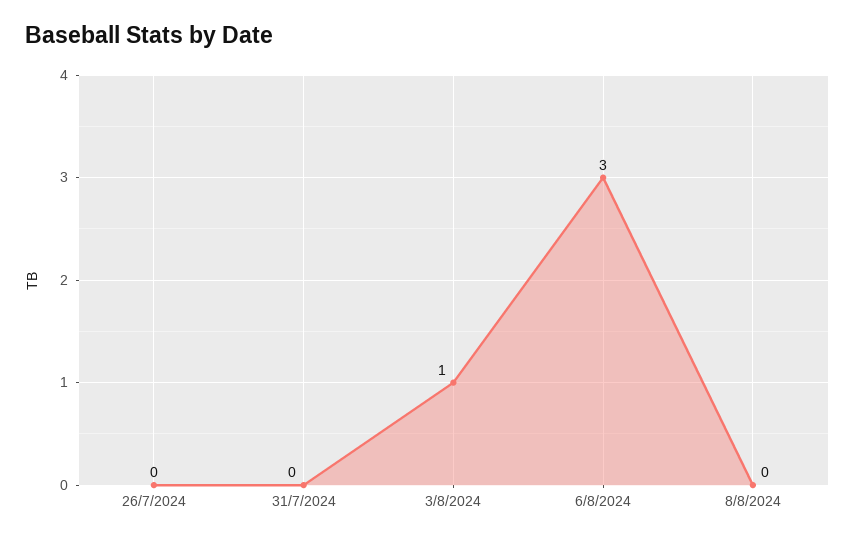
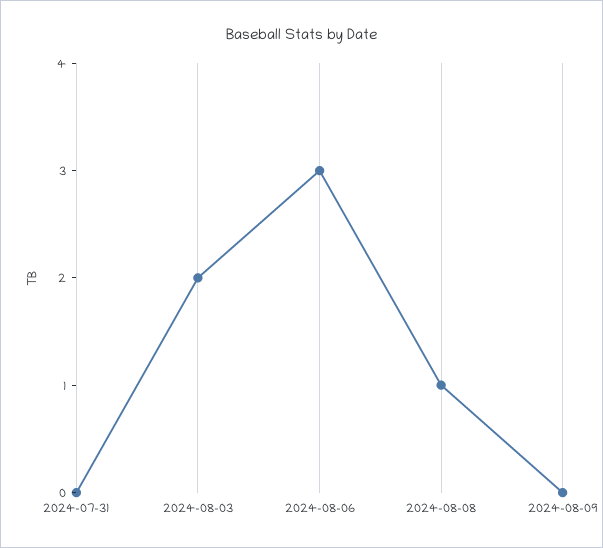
26/7/2024: 0 -> none
3/8/2024: 1 -> 2
8/8/2024: 0 -> 1
2024-08-09: none -> 0

